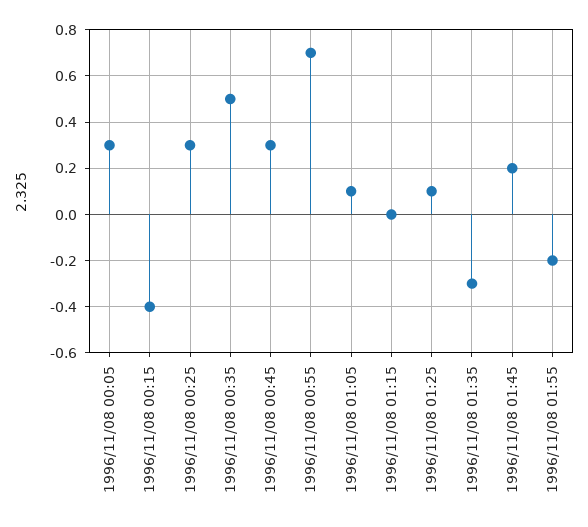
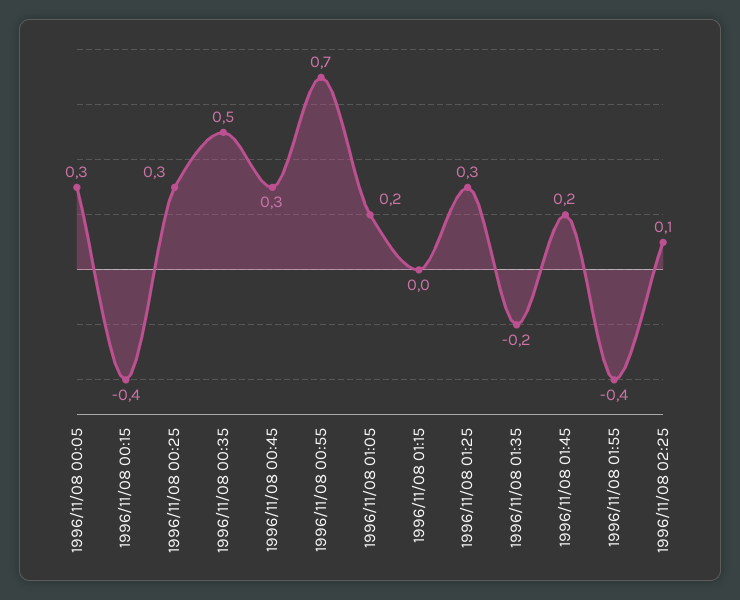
1996/11/08 01:05: 0.1 -> 0.2
1996/11/08 01:25: 0.1 -> 0.3
1996/11/08 01:35: -0.3 -> -0.2
1996/11/08 01:55: -0.2 -> -0.4
1996/11/08 02:25: none -> 0.1

